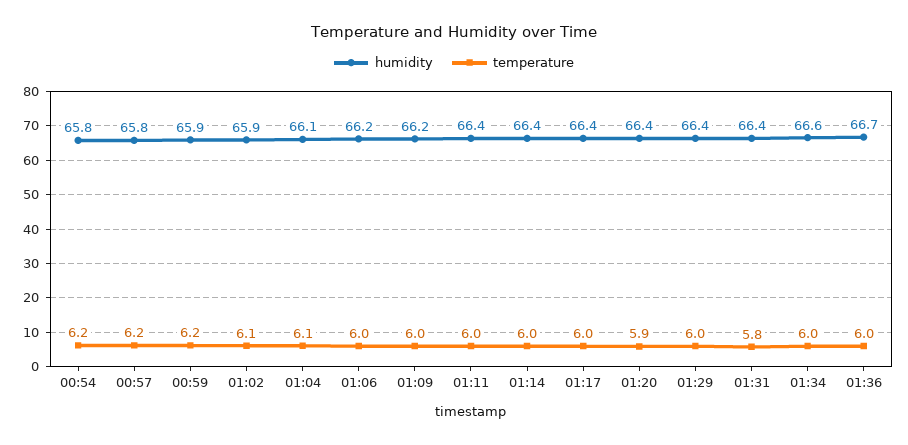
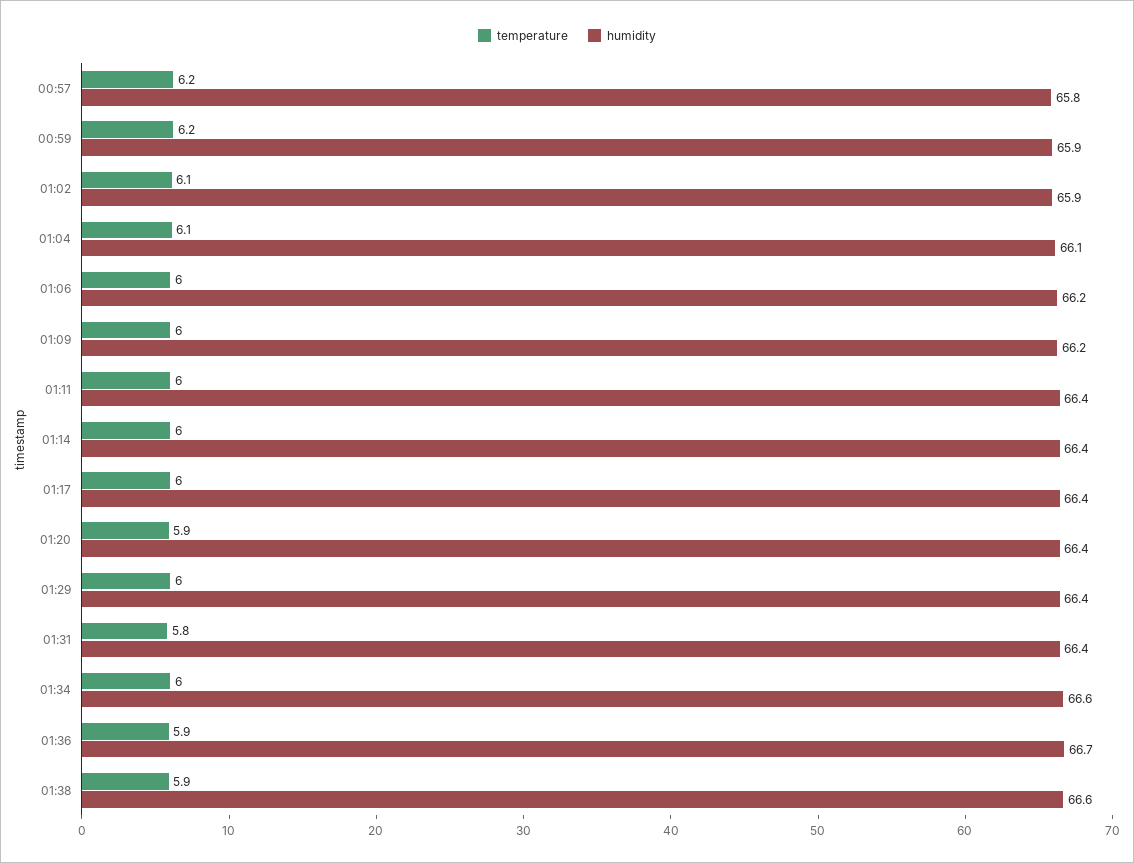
humidity, 00:54: 65.8 -> none
temperature, 00:54: 6.2 -> none
temperature, 01:36: 6 -> 5.9
temperature, 01:38: none -> 5.9
humidity, 01:38: none -> 66.6

